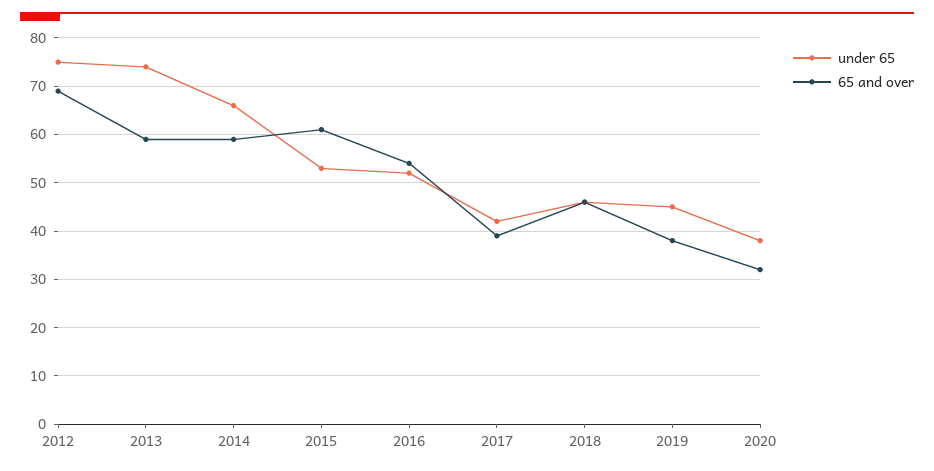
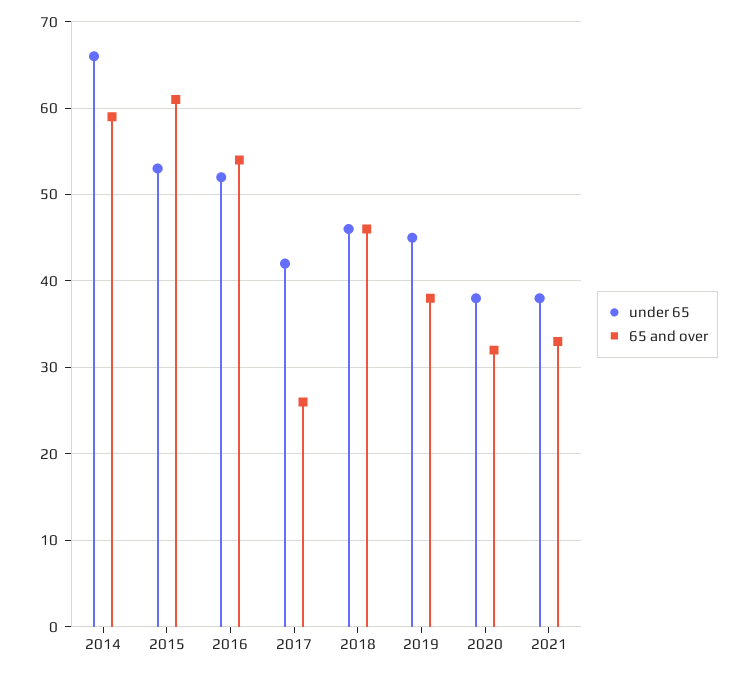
under 65, 2012: 75 -> none
65 and over, 2012: 70 -> none
under 65, 2013: 75 -> none
65 and over, 2013: 60 -> none
65 and over, 2017: 40 -> 26
under 65, 2021: none -> 38
65 and over, 2021: none -> 33

